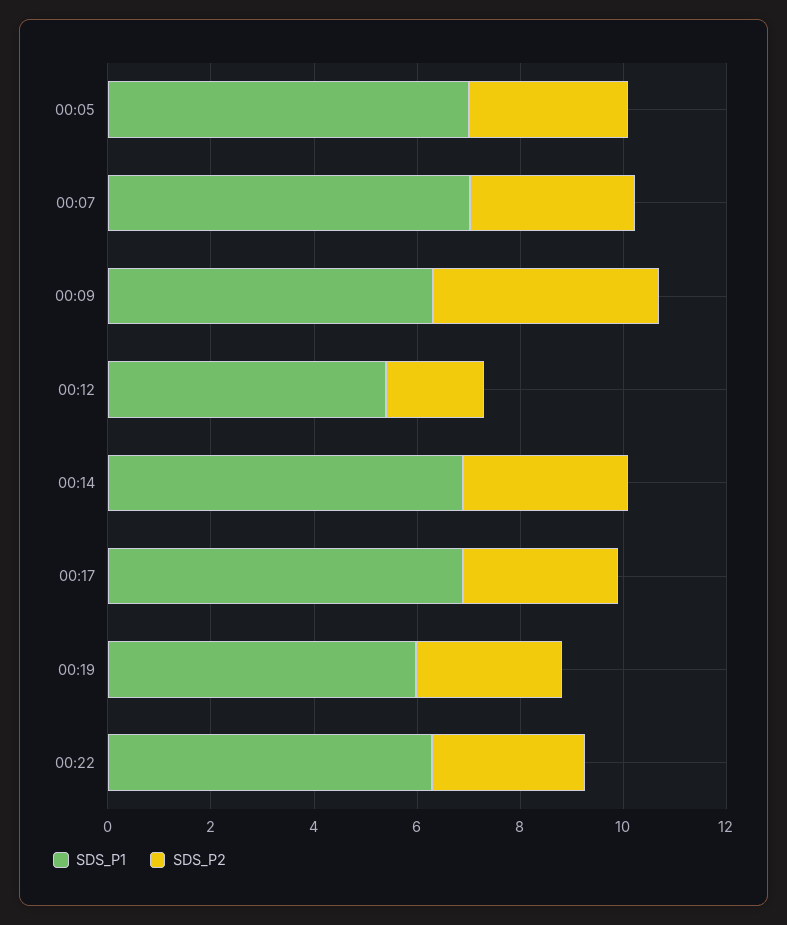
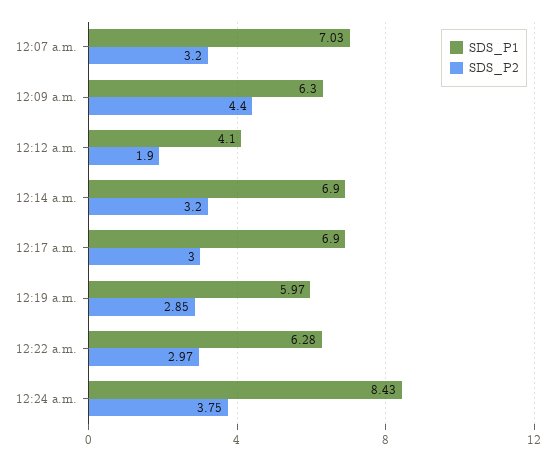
SDS_P1, 00:05: 7 -> none
SDS_P2, 00:05: 3 -> none
SDS_P1, 00:12: 5.5 -> 4.1
SDS_P1, 12:24 a.m.: none -> 8.43
SDS_P2, 12:24 a.m.: none -> 3.75

